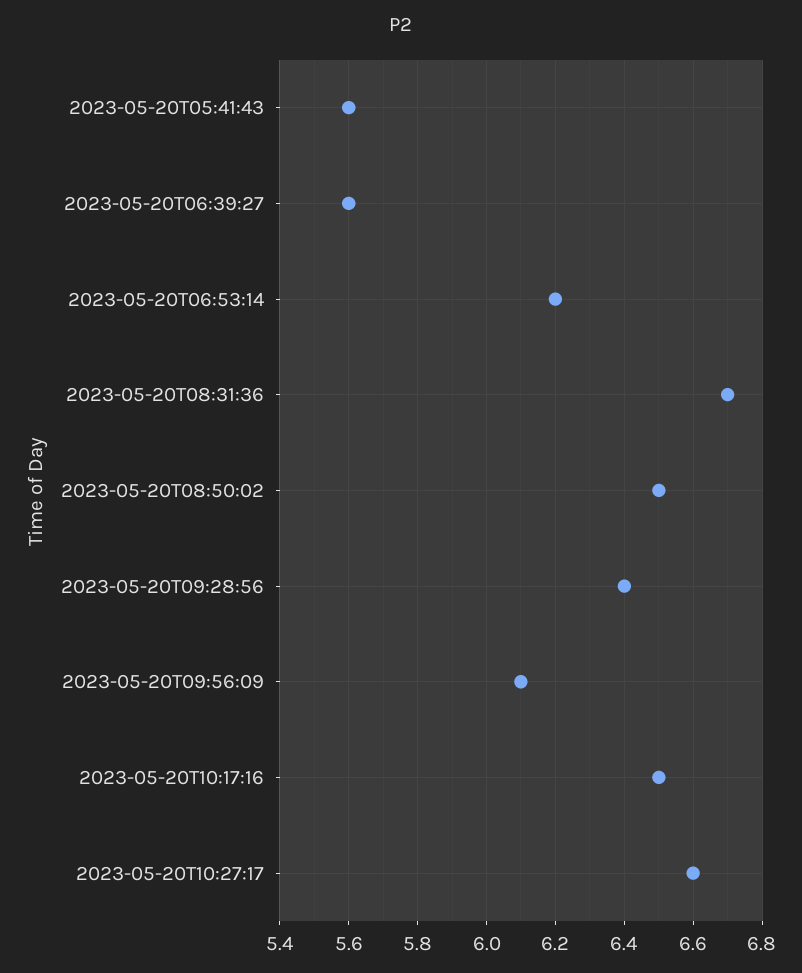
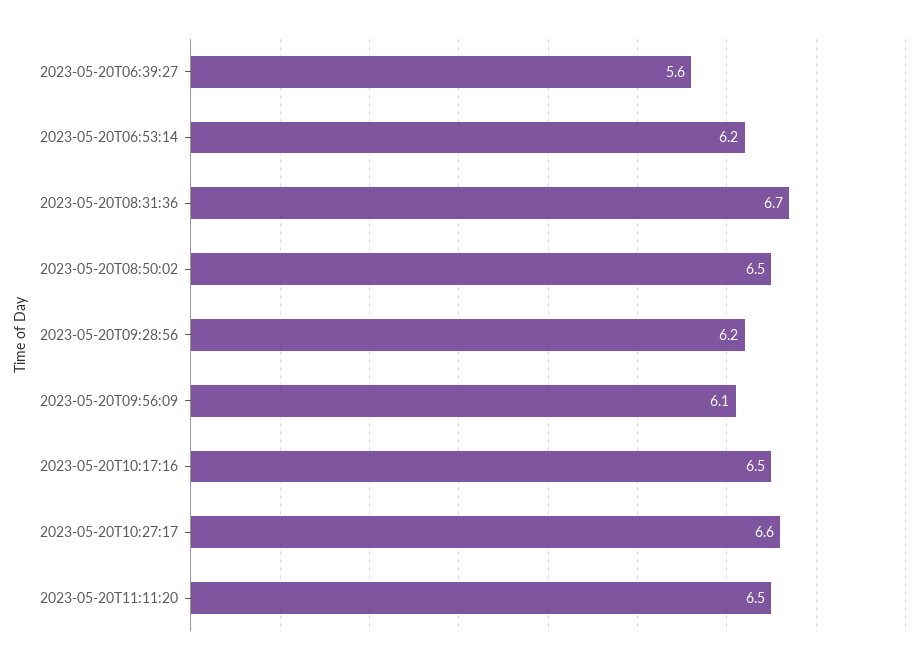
2023-05-20T05:41:43: 5.6 -> none
2023-05-20T09:28:56: 6.4 -> 6.2
2023-05-20T11:11:20: none -> 6.5

